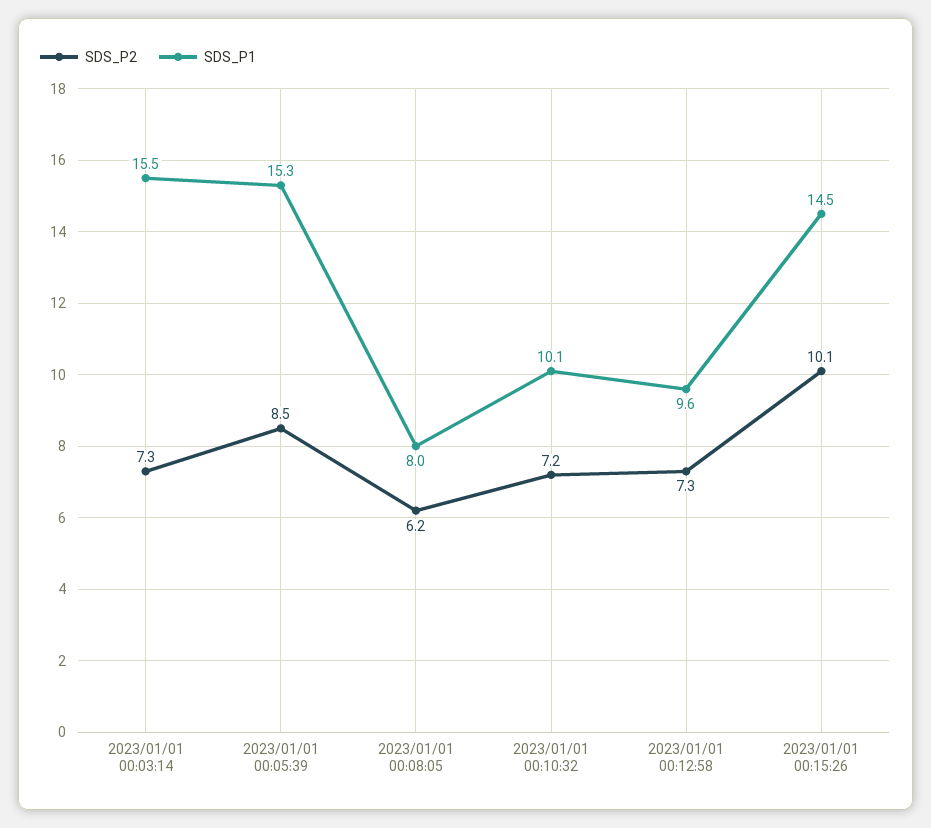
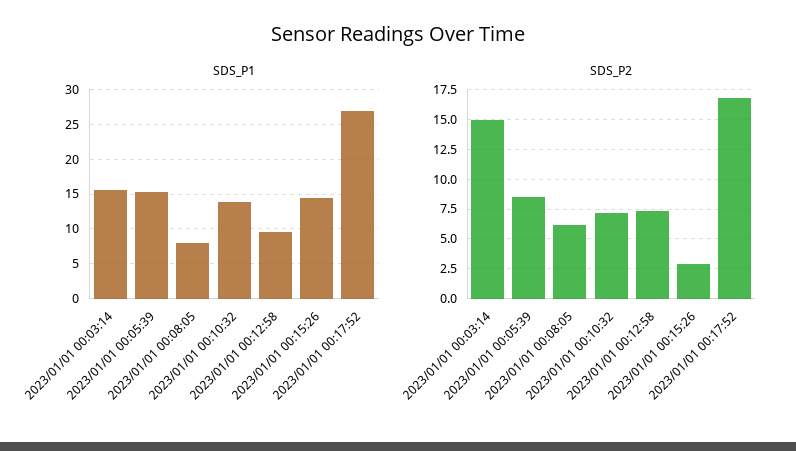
SDS_P2, 2023/01/01 00:03:14: 7.3 -> 15
SDS_P1, 2023/01/01 00:10:32: 10.1 -> 14
SDS_P2, 2023/01/01 00:15:26: 10.1 -> 2.5
SDS_P1, 2023/01/01 00:17:52: none -> 27
SDS_P2, 2023/01/01 00:17:52: none -> 17.5

